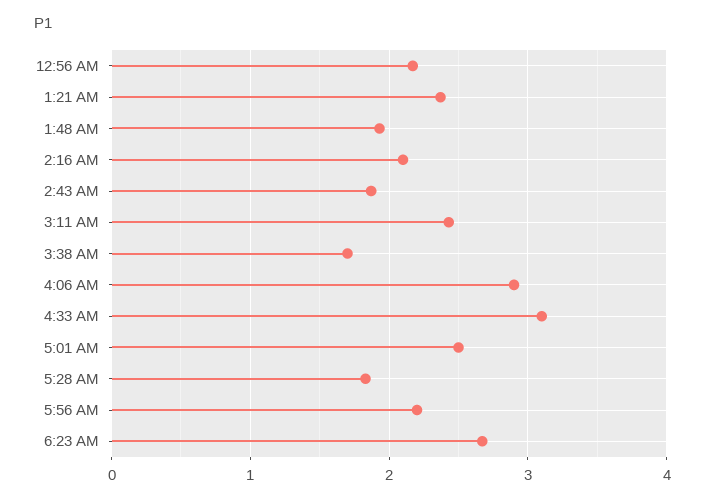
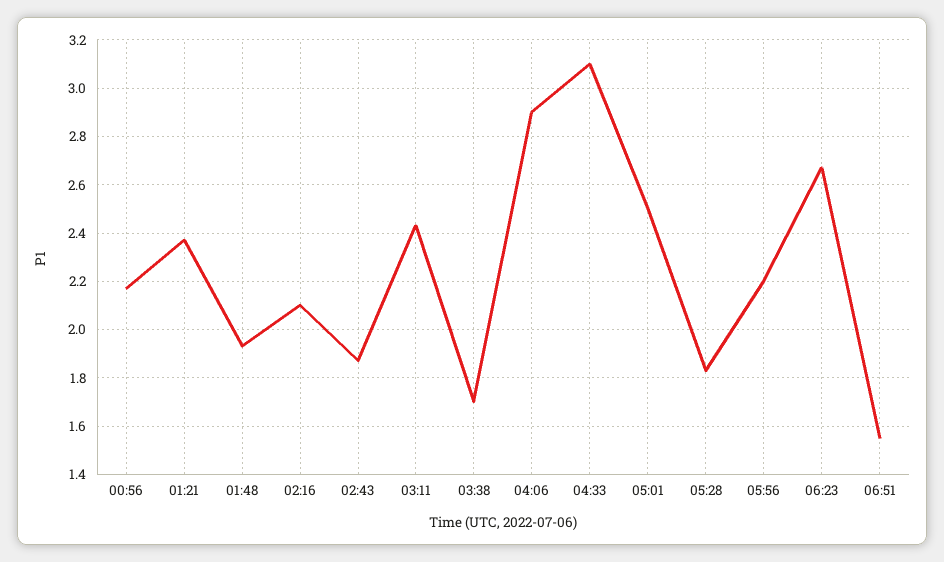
06:51: none -> 1.55

